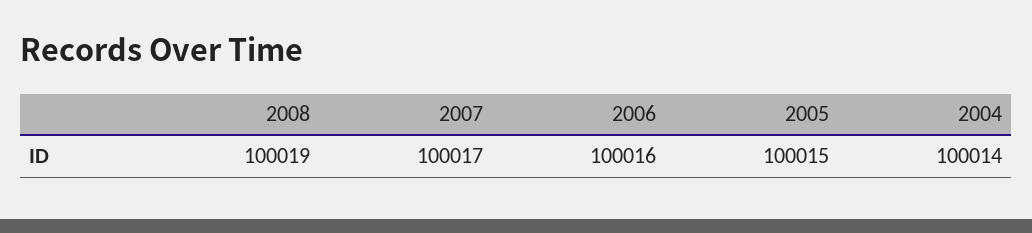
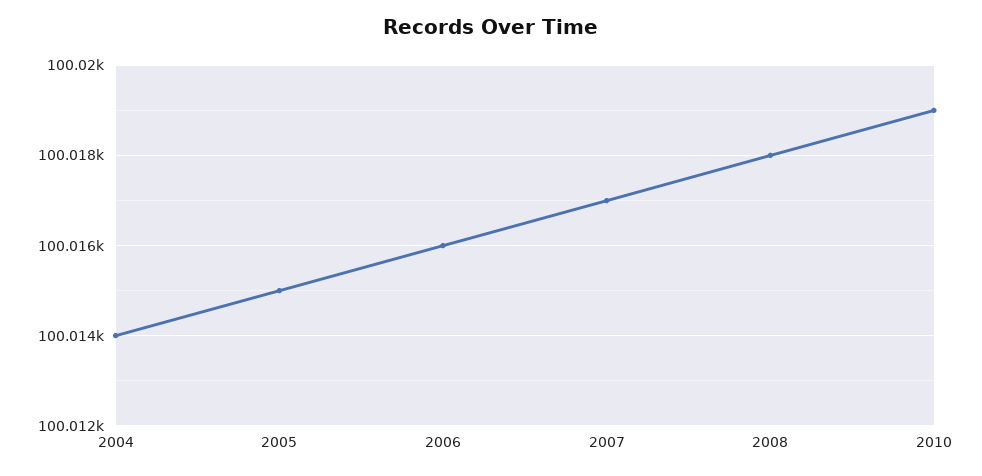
2008: 100019 -> 100018
2010: none -> 100019

